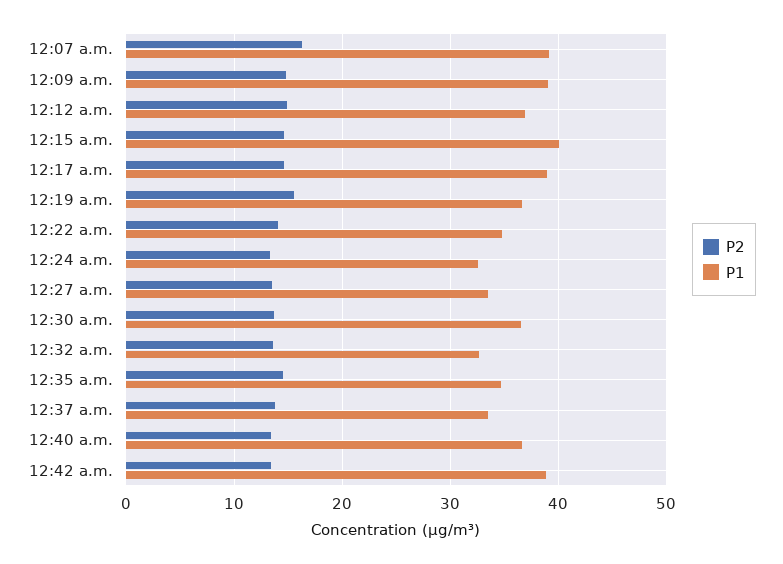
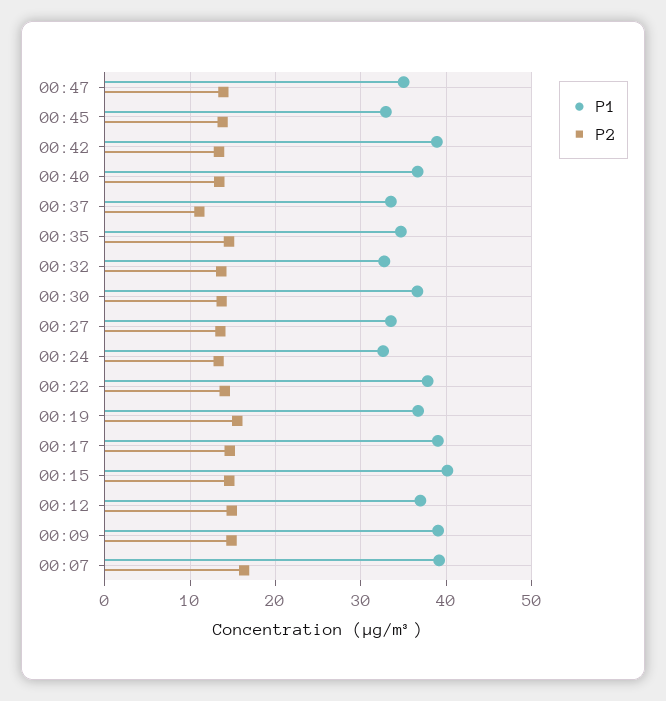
P1, 12:22 a.m.: 35 -> 38
P2, 12:37 a.m.: 14 -> 11
P1, 00:47: none -> 35
P2, 00:47: none -> 14
P1, 00:45: none -> 33
P2, 00:45: none -> 14

